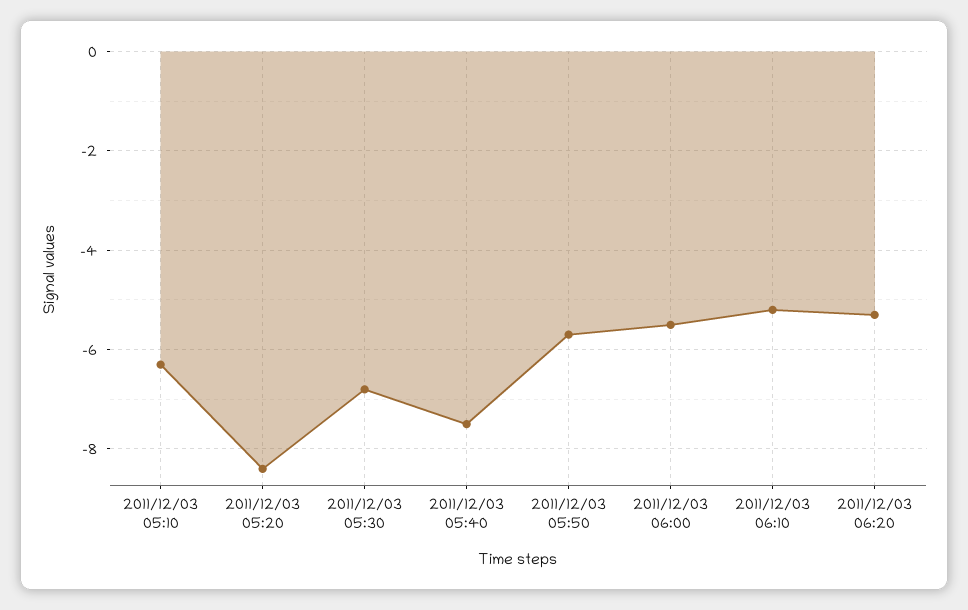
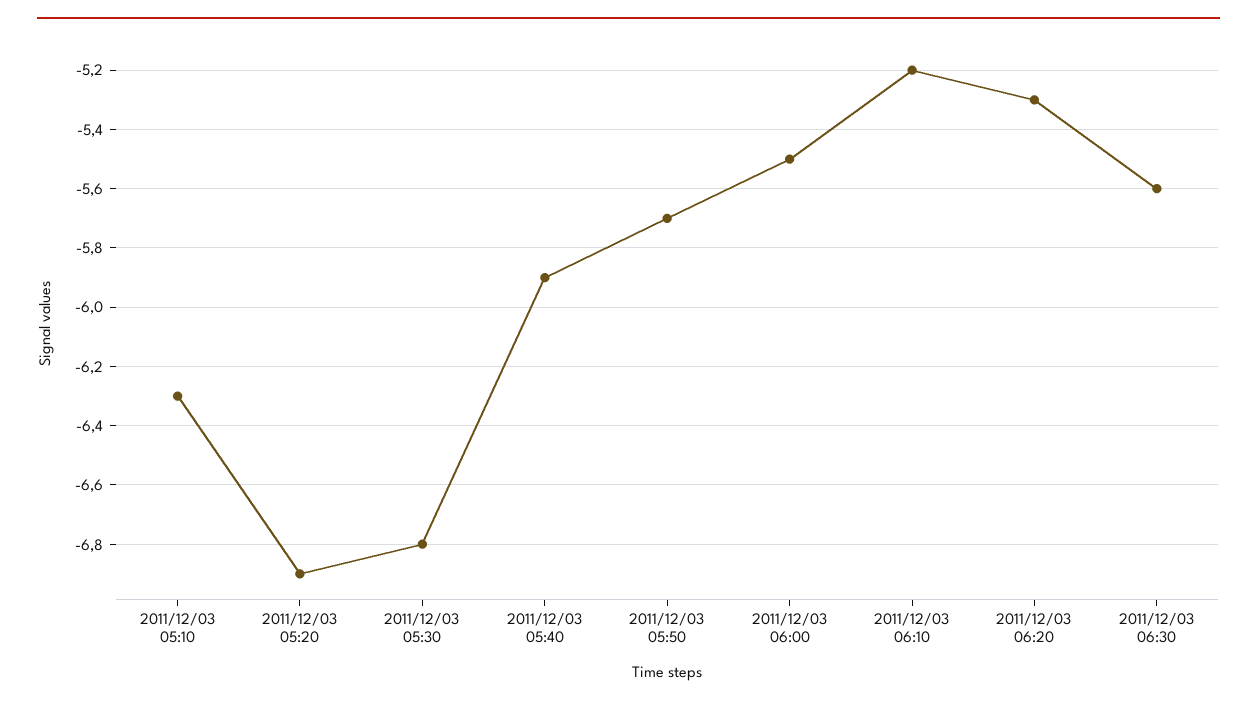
2011/12/03 05:20: -8.5 -> -6.9
2011/12/03 05:40: -7.5 -> -5.9
2011/12/03 06:30: none -> -5.6

